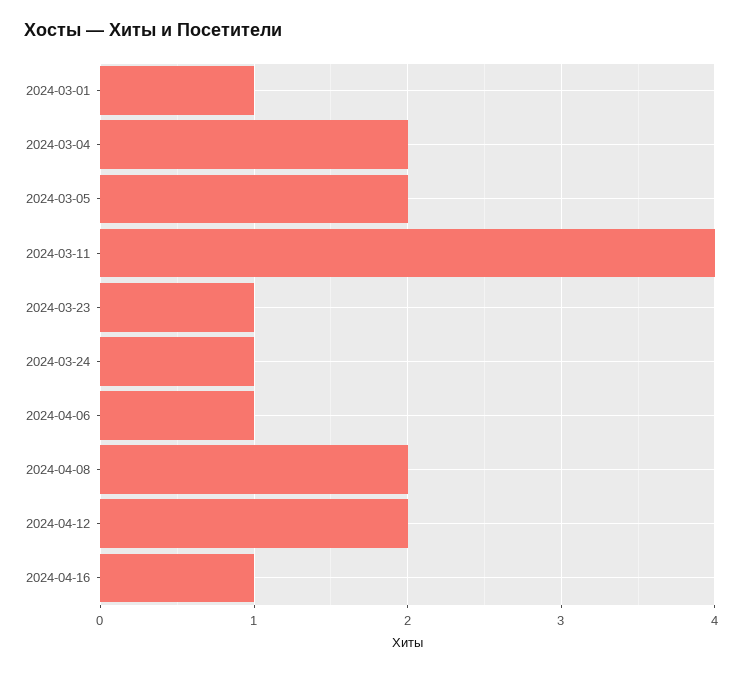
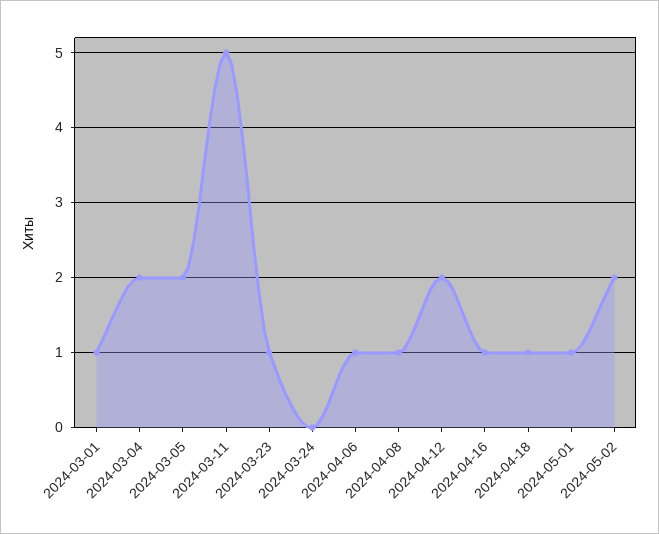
2024-03-11: 4 -> 5
2024-03-24: 1 -> 0
2024-04-08: 2 -> 1
2024-04-18: none -> 1
2024-05-01: none -> 1
2024-05-02: none -> 2

